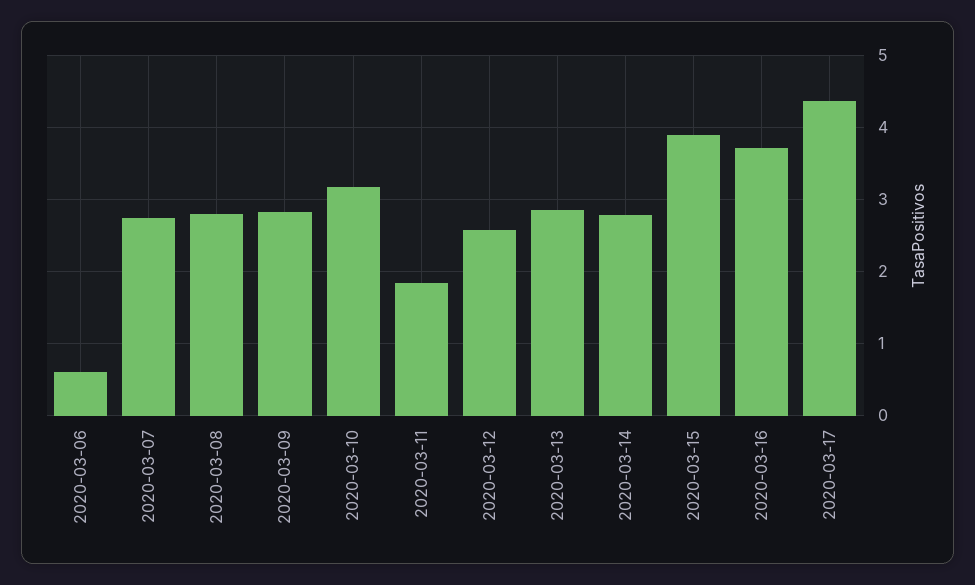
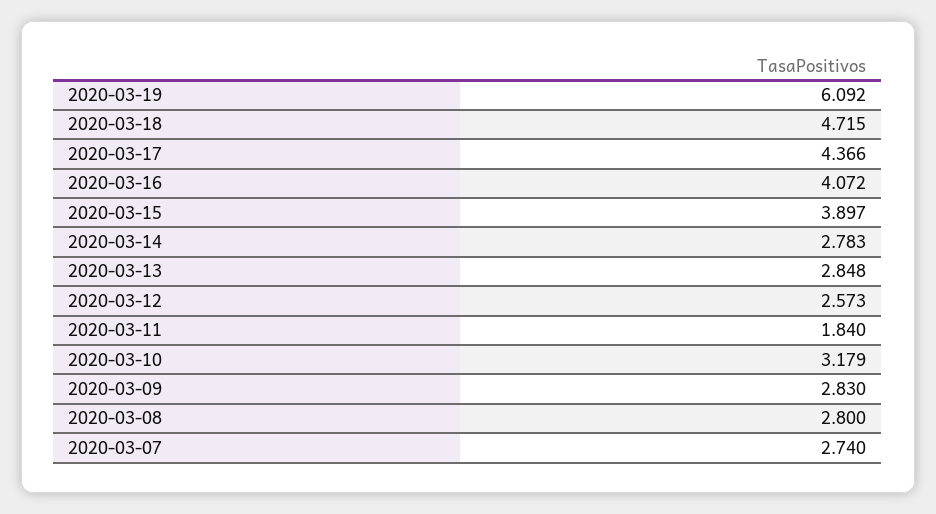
2020-03-06: 0.6 -> none
2020-03-16: 3.7 -> 4.072
2020-03-19: none -> 6.092
2020-03-18: none -> 4.715

